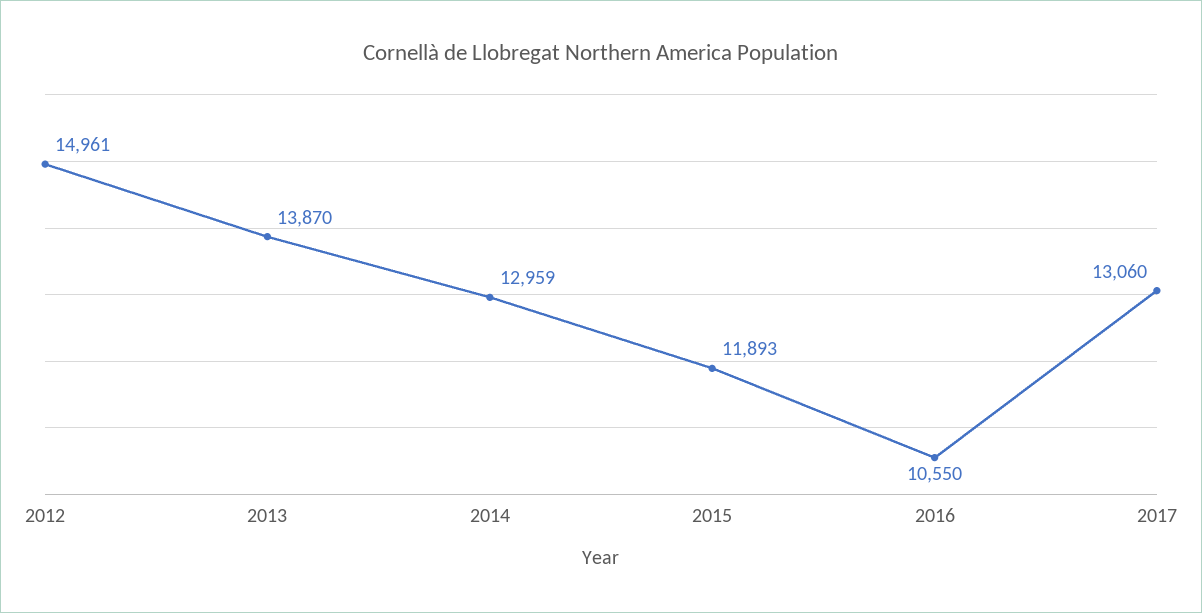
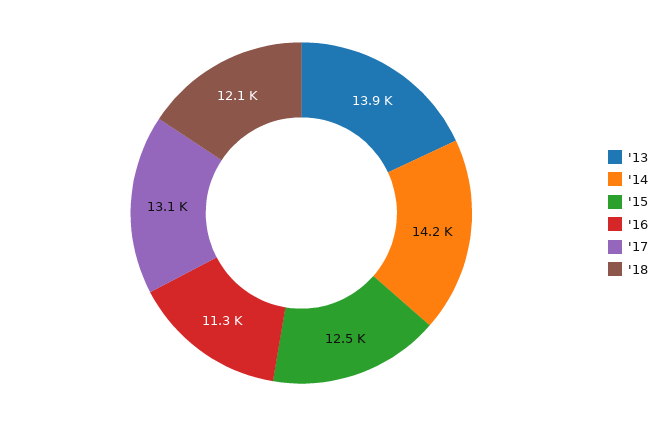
2012: 14961 -> none
2014: 12959 -> 14200
2015: 11893 -> 12500
2016: 10550 -> 11300
'18: none -> 12100

